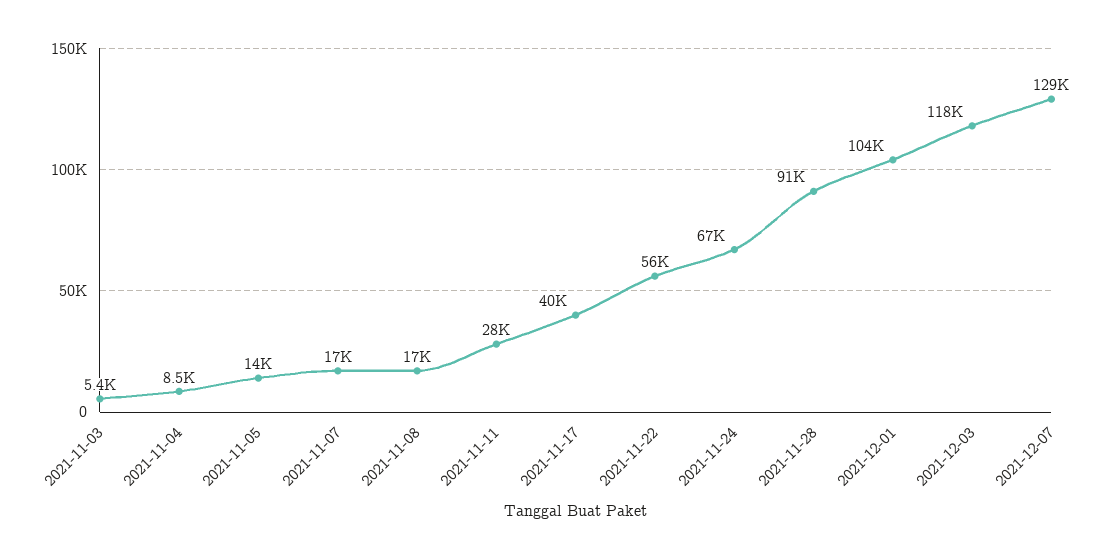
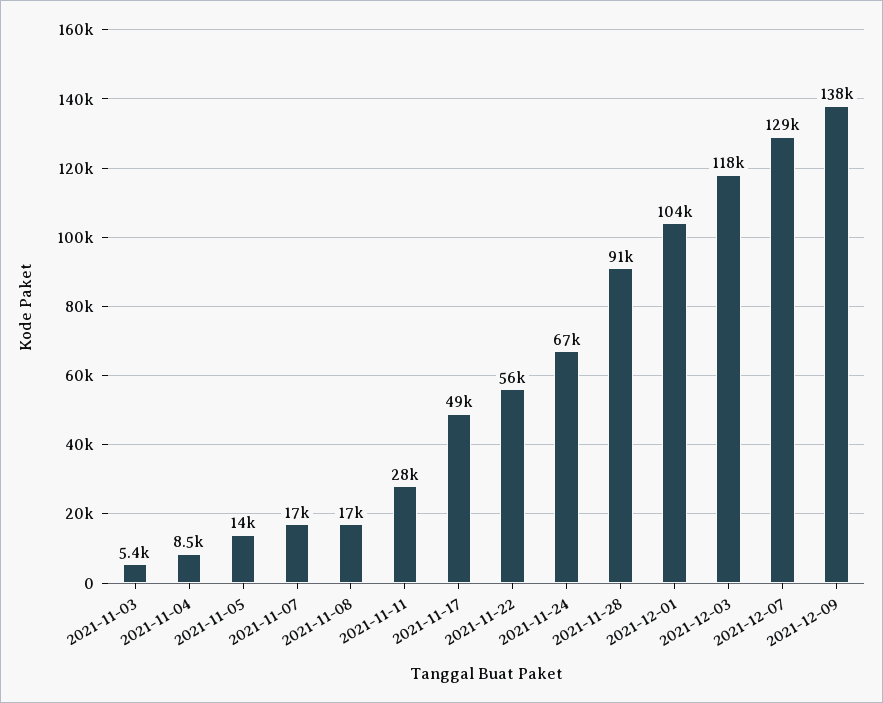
2021-11-17: 40000 -> 49000
2021-12-09: none -> 138000

